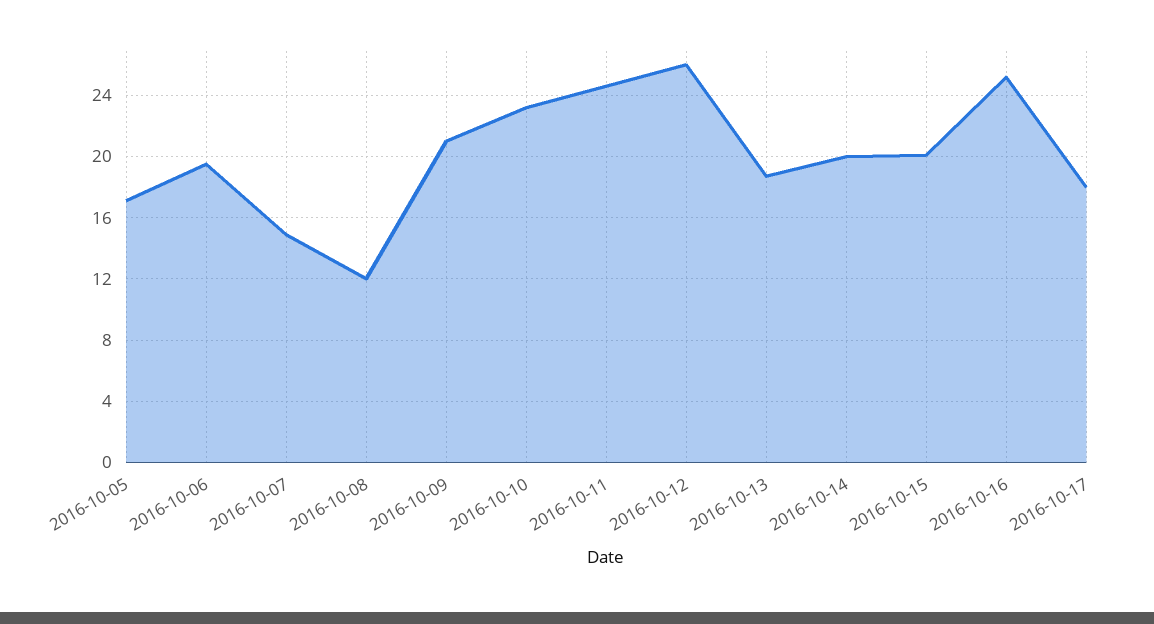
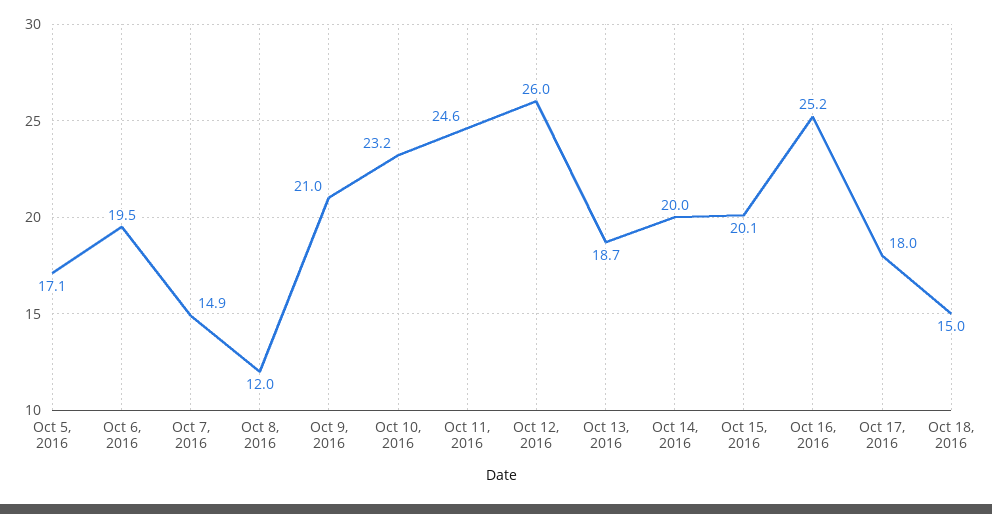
Oct 18, 2016: none -> 15

